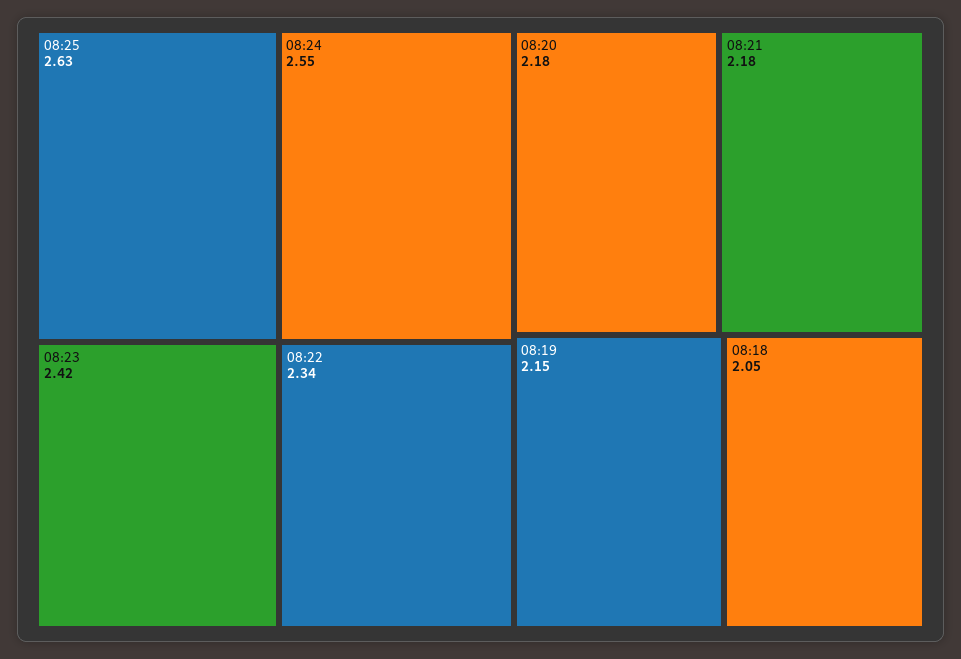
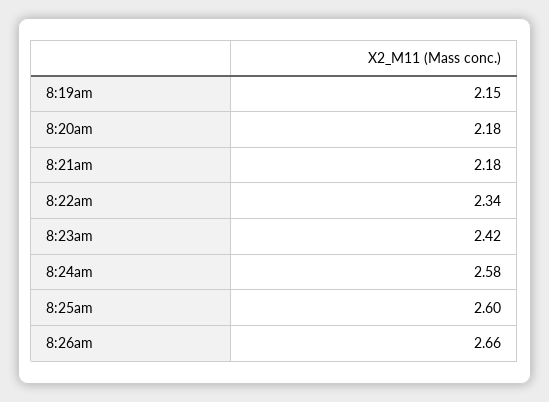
08:25: 2.63 -> 2.6
08:24: 2.55 -> 2.58
08:18: 2.05 -> none
8:26am: none -> 2.66

